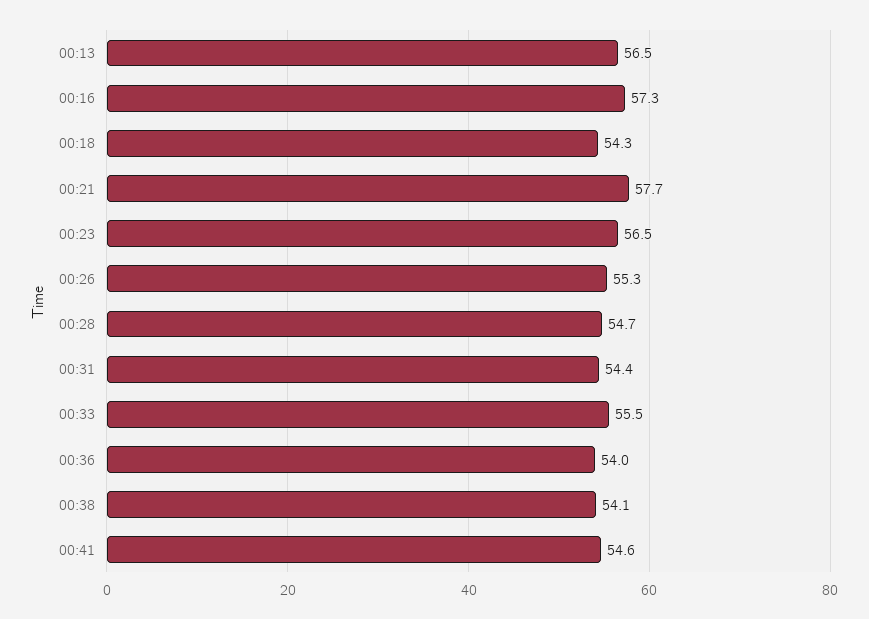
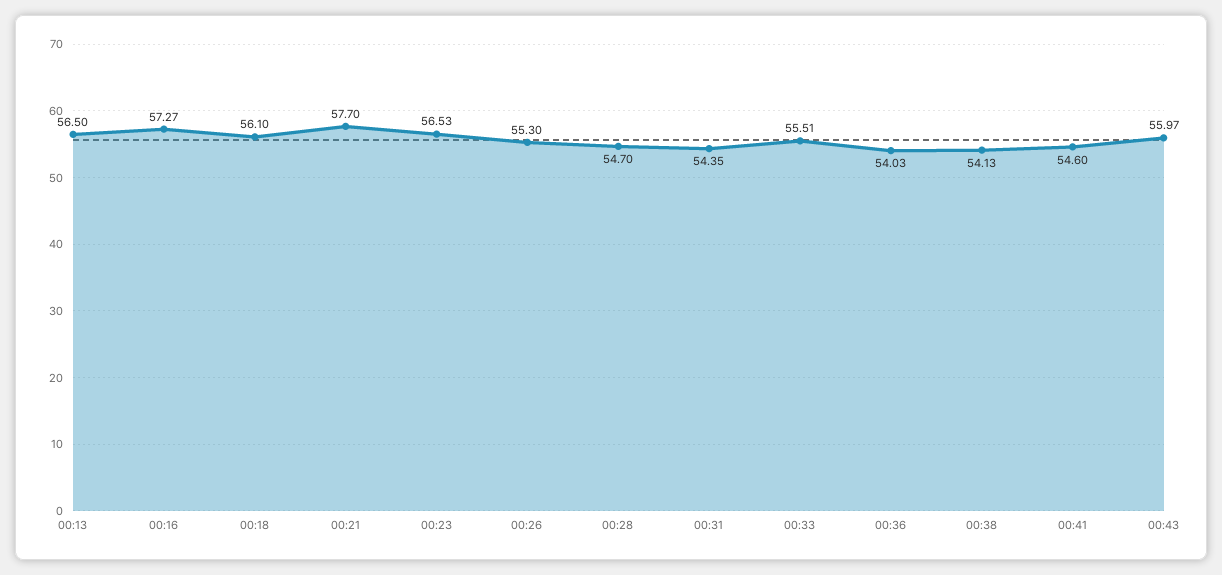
00:18: 54.3 -> 56.1
00:43: none -> 55.97

